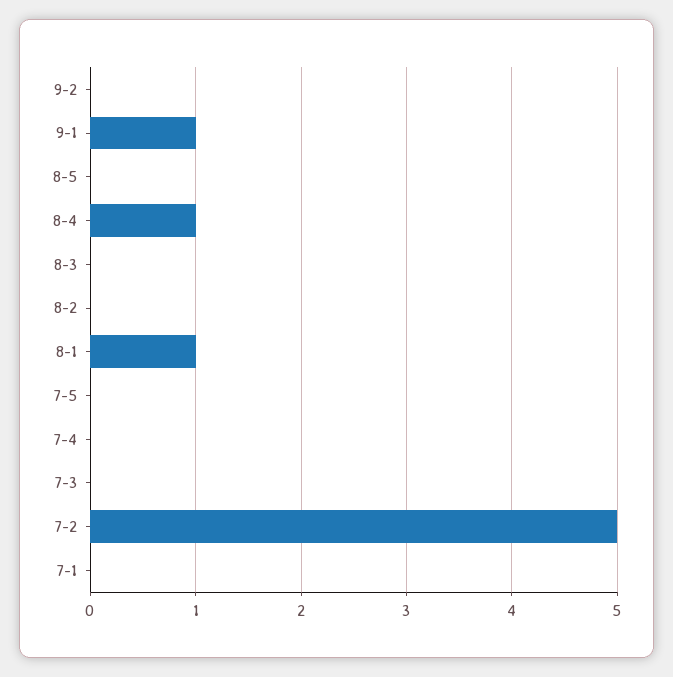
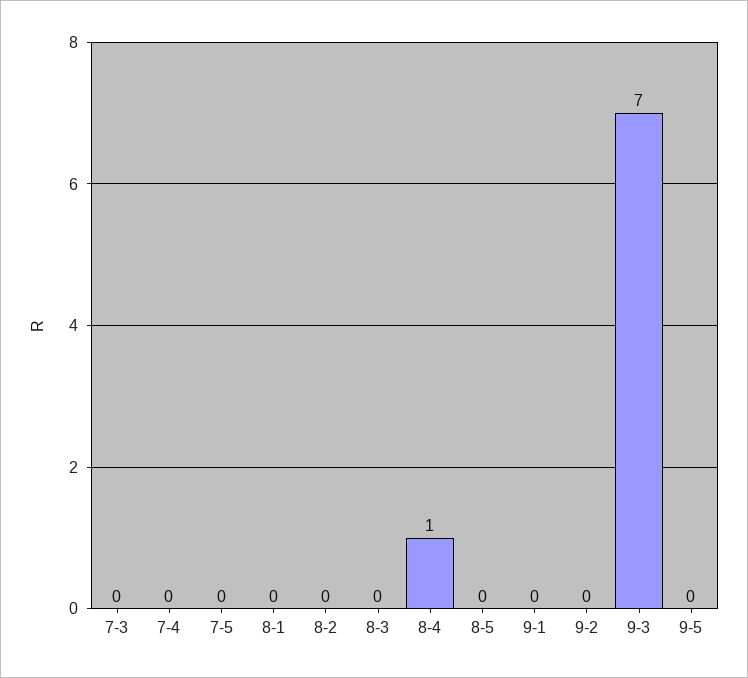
9-1: 1 -> 0
8-1: 1 -> 0
7-2: 5 -> none
7-1: 0 -> none
9-3: none -> 7
9-5: none -> 0

